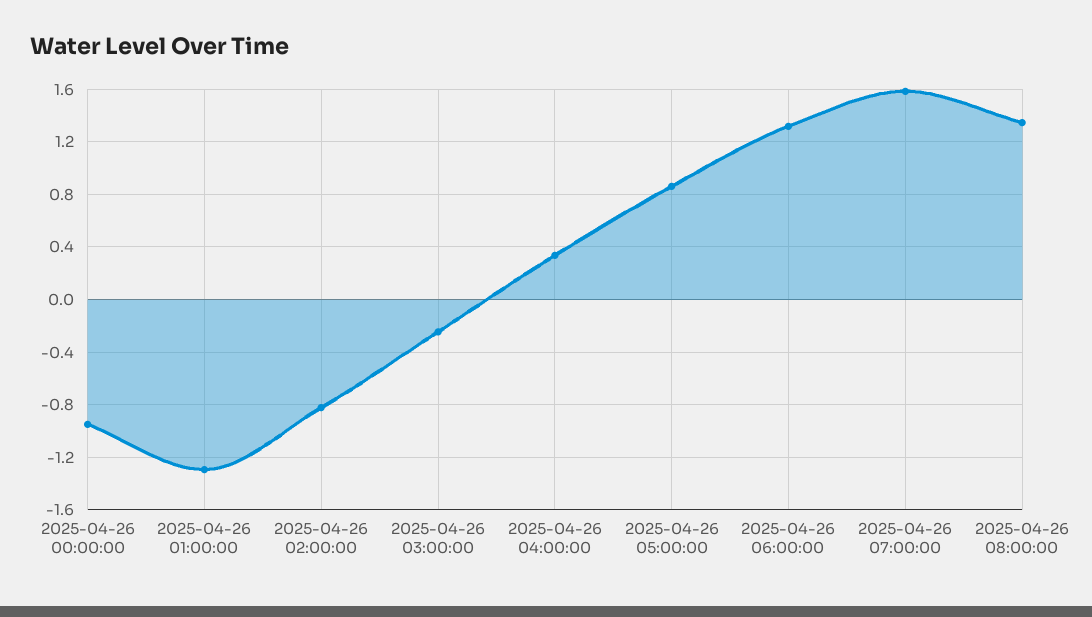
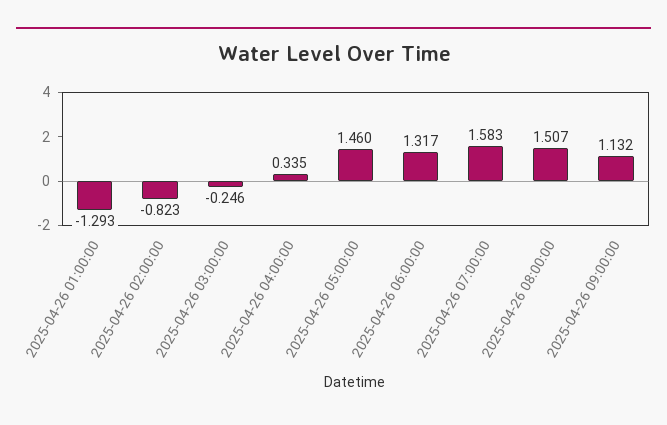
2025-04-26 00:00:00: -0.95 -> none
2025-04-26 05:00:00: 0.85 -> 1.46
2025-04-26 08:00:00: 1.35 -> 1.507
2025-04-26 09:00:00: none -> 1.132

